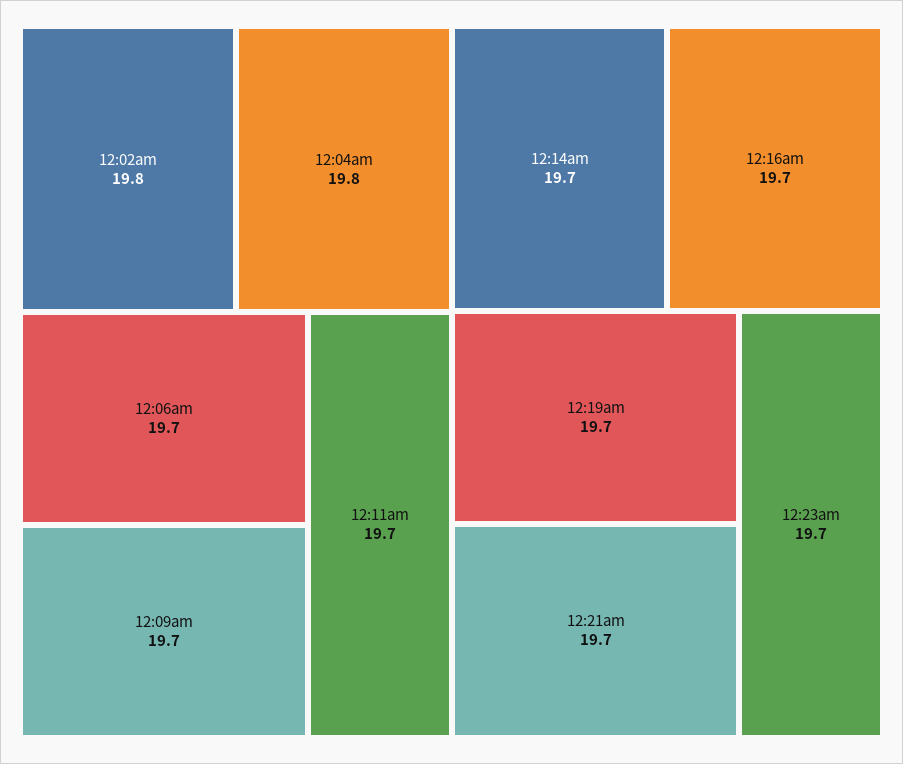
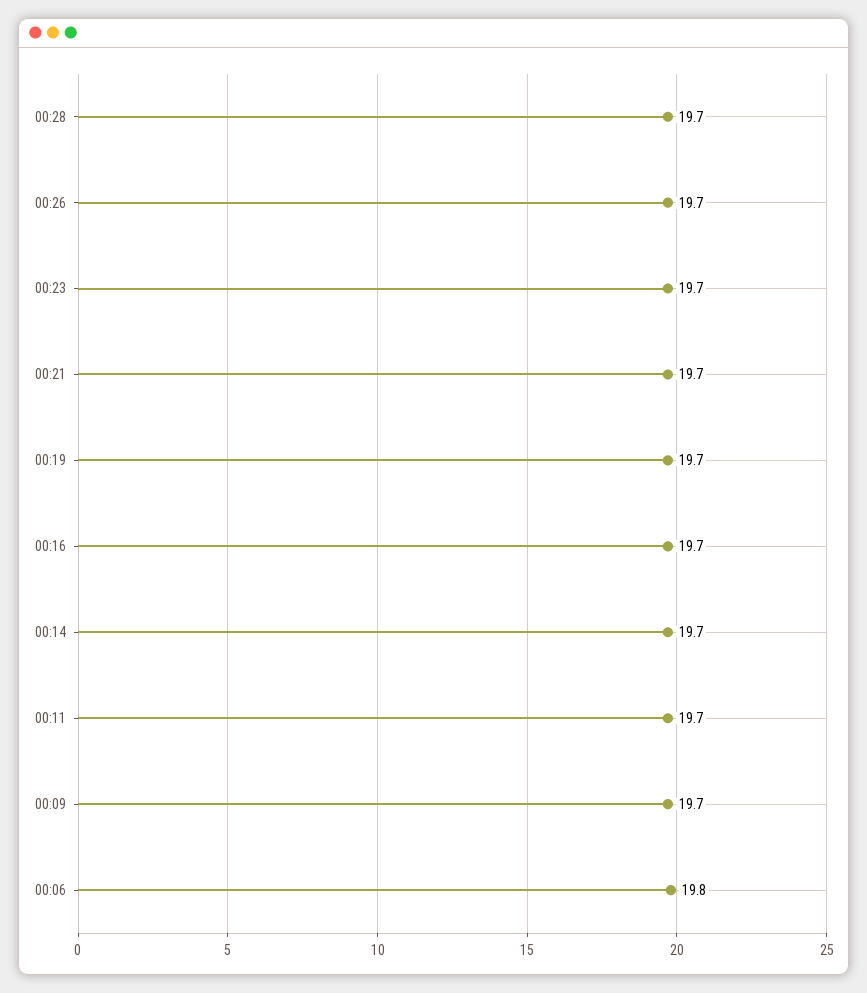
12:02am: 19.8 -> none
12:04am: 19.8 -> none
12:06am: 19.7 -> 19.8
00:28: none -> 19.7
00:26: none -> 19.7

